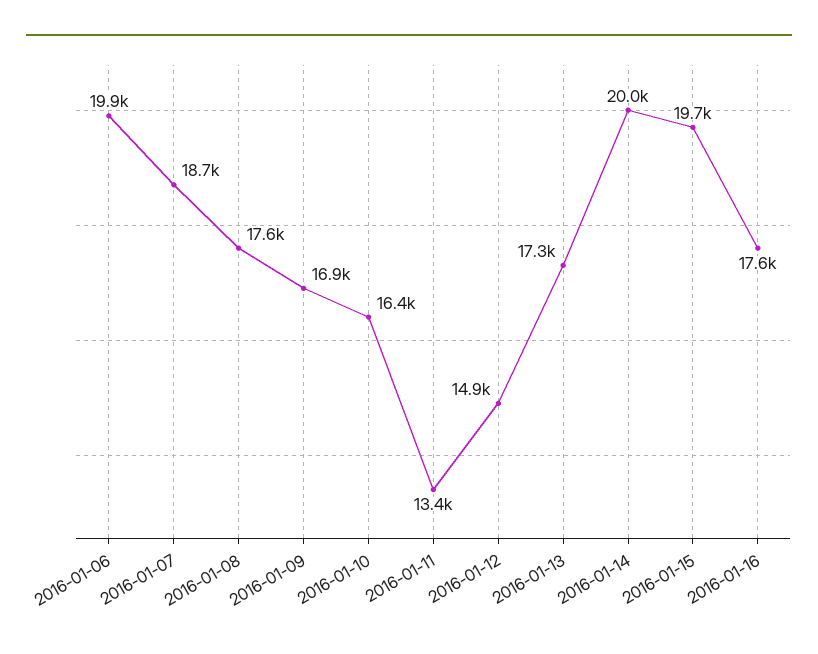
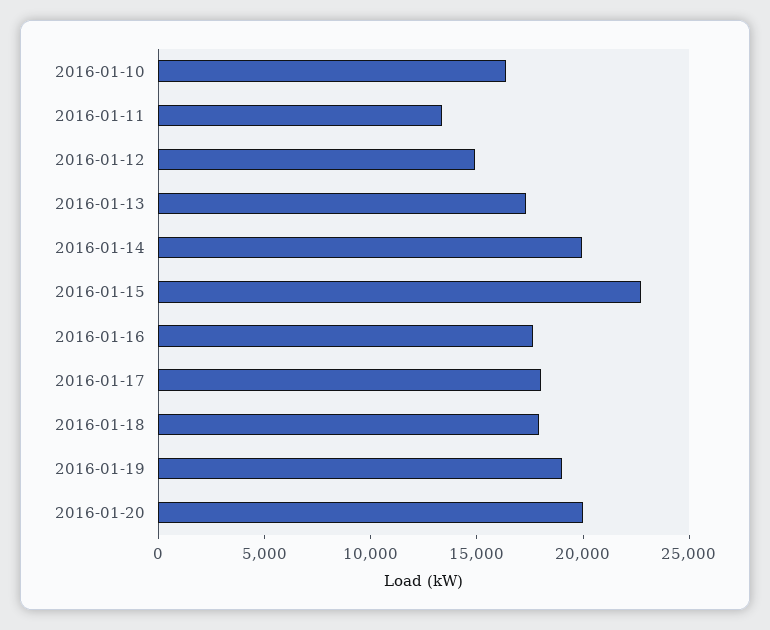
2016-01-06: 19900 -> none
2016-01-07: 18700 -> none
2016-01-08: 17600 -> none
2016-01-09: 16900 -> none
2016-01-15: 19700 -> 23000
2016-01-17: none -> 18000
2016-01-18: none -> 18000
2016-01-19: none -> 19000
2016-01-20: none -> 20000

